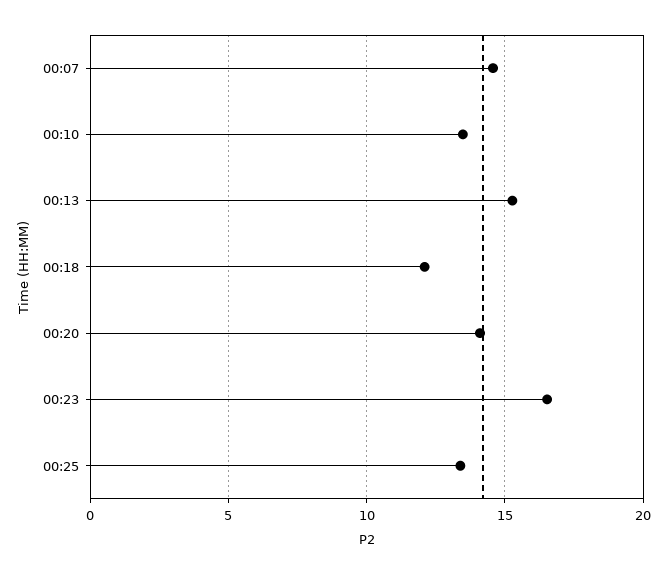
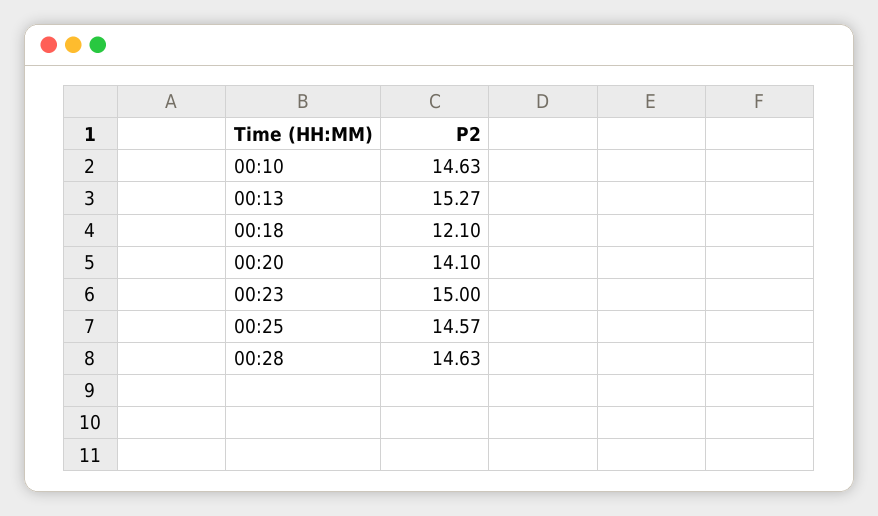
00:07: 14.5 -> none
00:10: 13.5 -> 14.63
00:23: 16.5 -> 15
00:25: 13.5 -> 14.57
00:28: none -> 14.63

